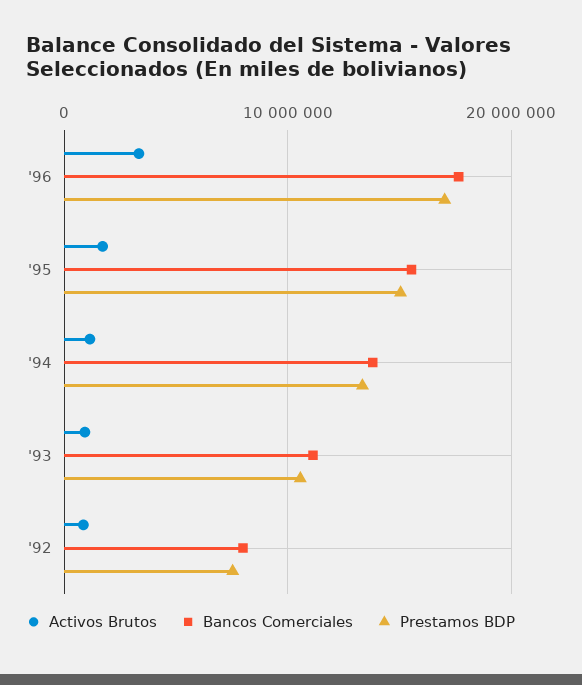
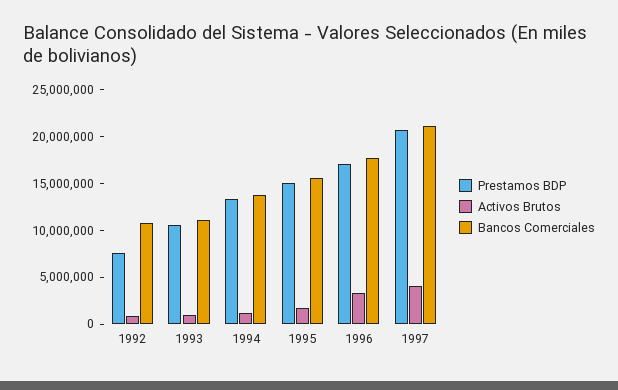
Bancos Comerciales, '92: 8000000 -> 11000000
Prestamos BDP, 1997: none -> 21000000
Activos Brutos, 1997: none -> 4000000
Bancos Comerciales, 1997: none -> 21000000

